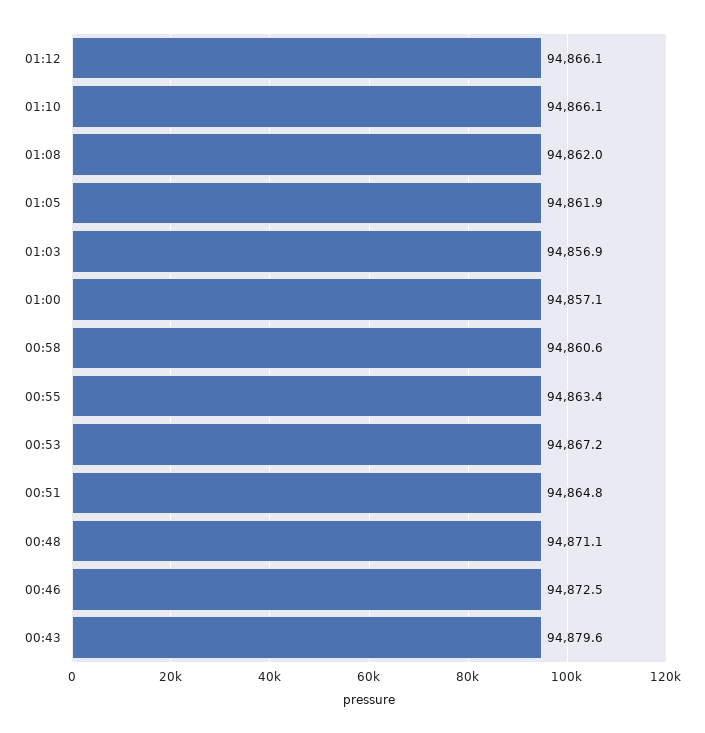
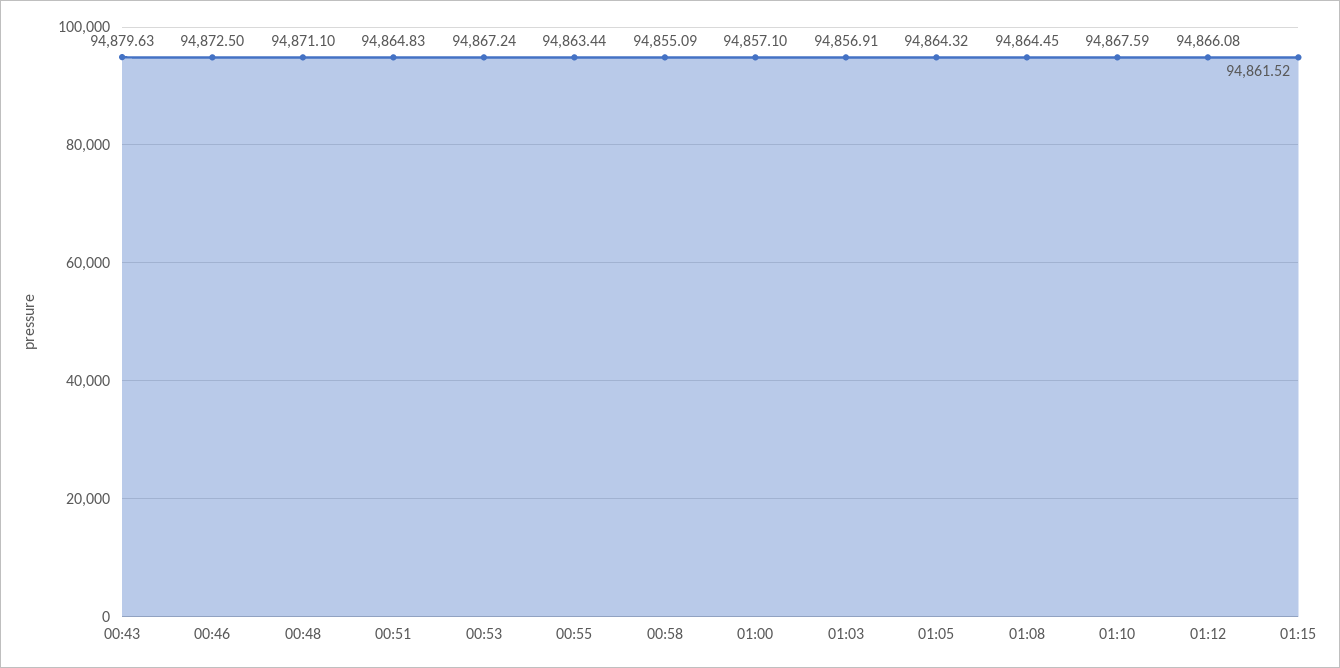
01:10: 94866.1 -> 94867.59
01:08: 94862 -> 94864.45
01:05: 94861.9 -> 94864.32
00:58: 94860.6 -> 94855.09
01:15: none -> 94861.52

